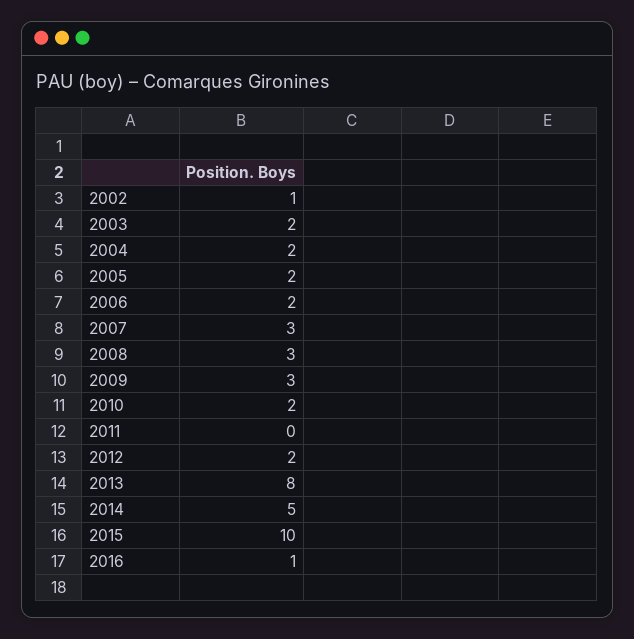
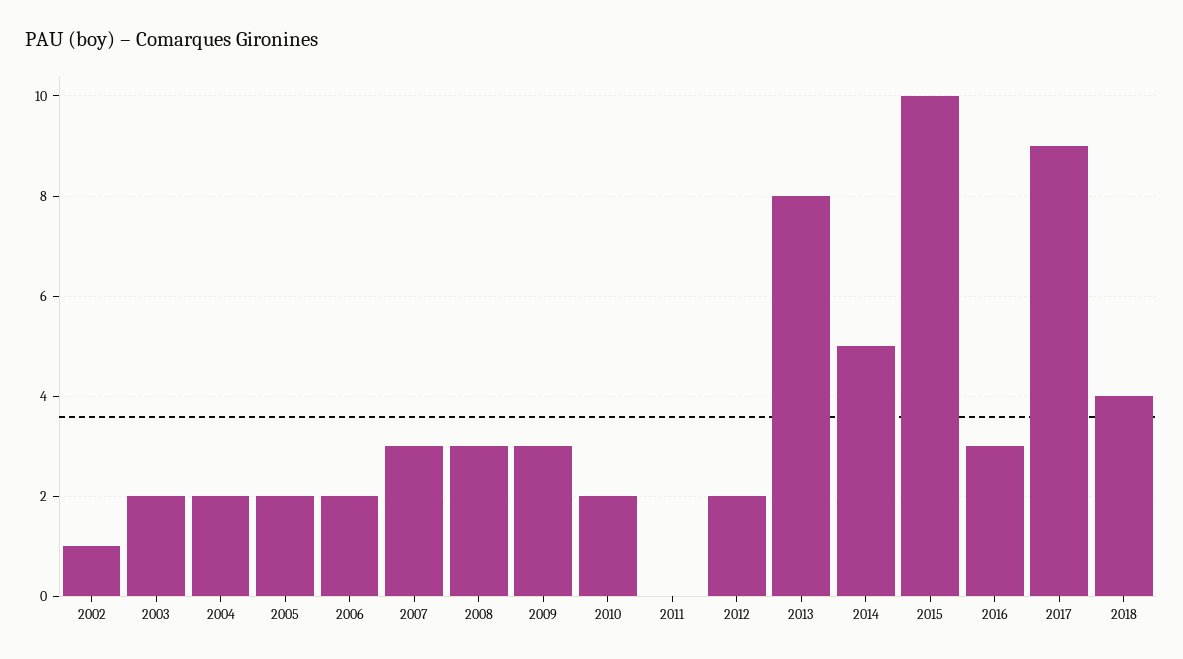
2016: 1 -> 3
2017: none -> 9
2018: none -> 4

